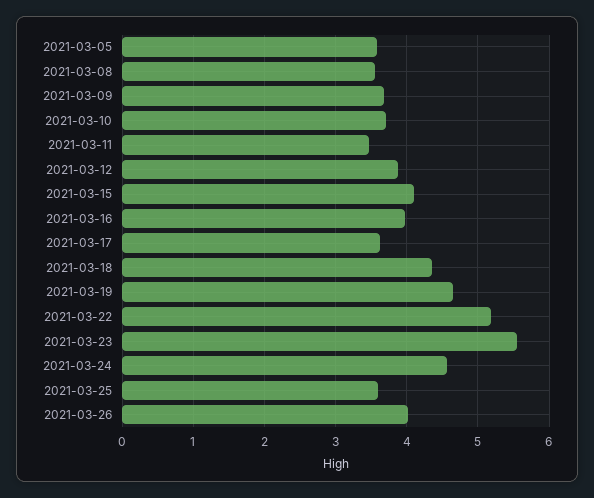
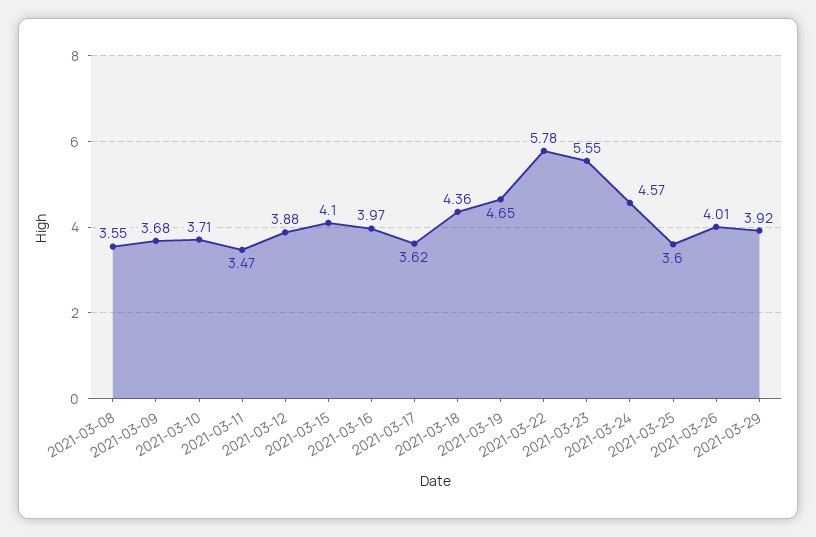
2021-03-05: 3.6 -> none
2021-03-22: 5.2 -> 5.78
2021-03-29: none -> 3.92

